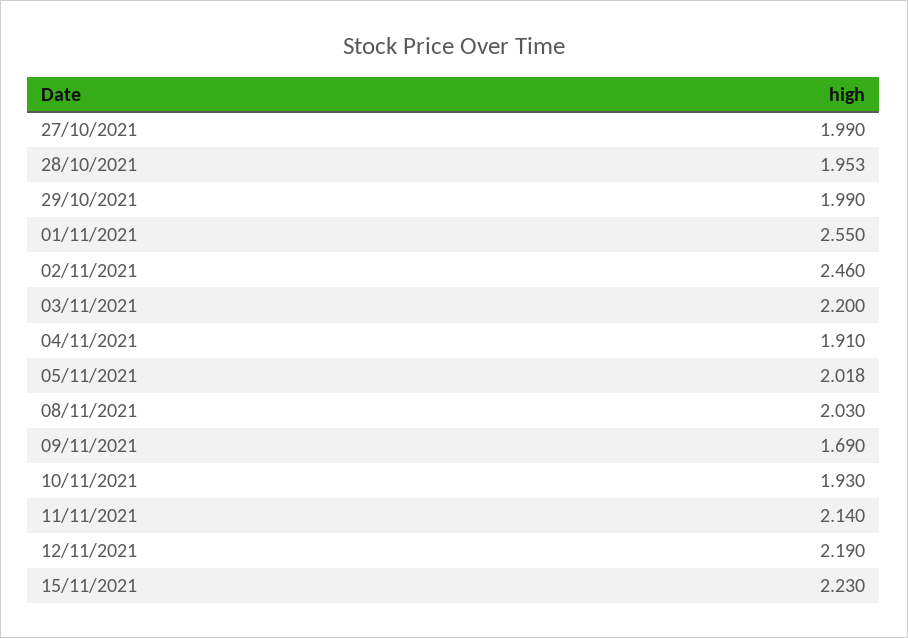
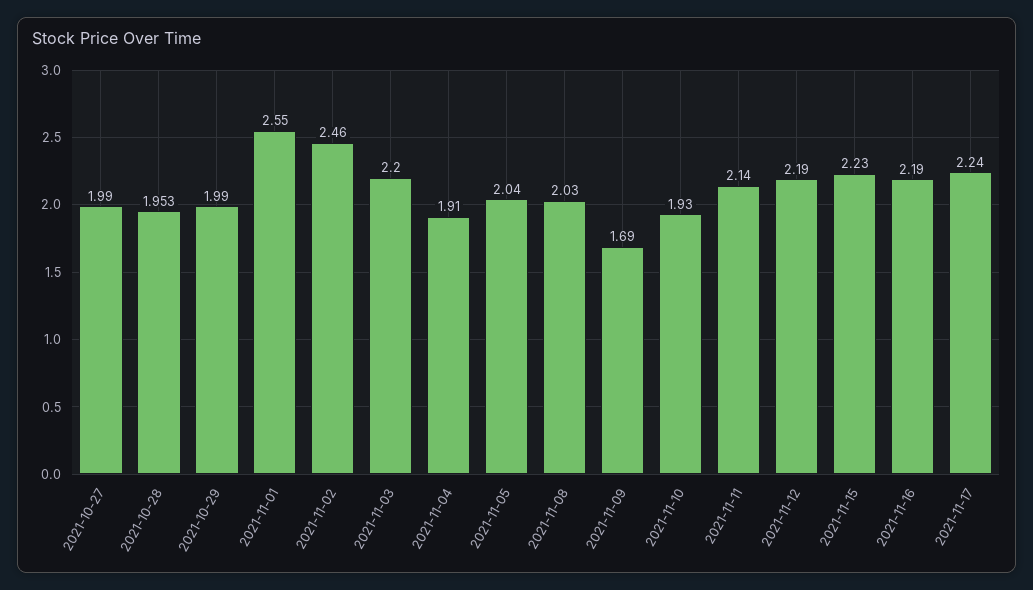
05/11/2021: 2.018 -> 2.04
2021-11-16: none -> 2.19
2021-11-17: none -> 2.24

